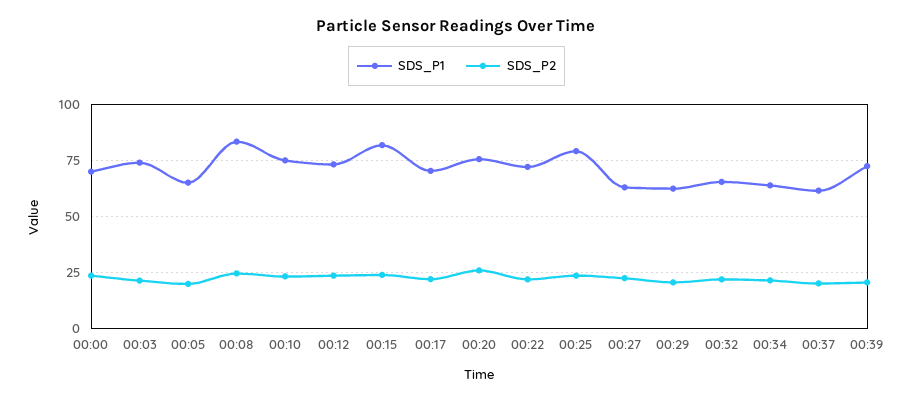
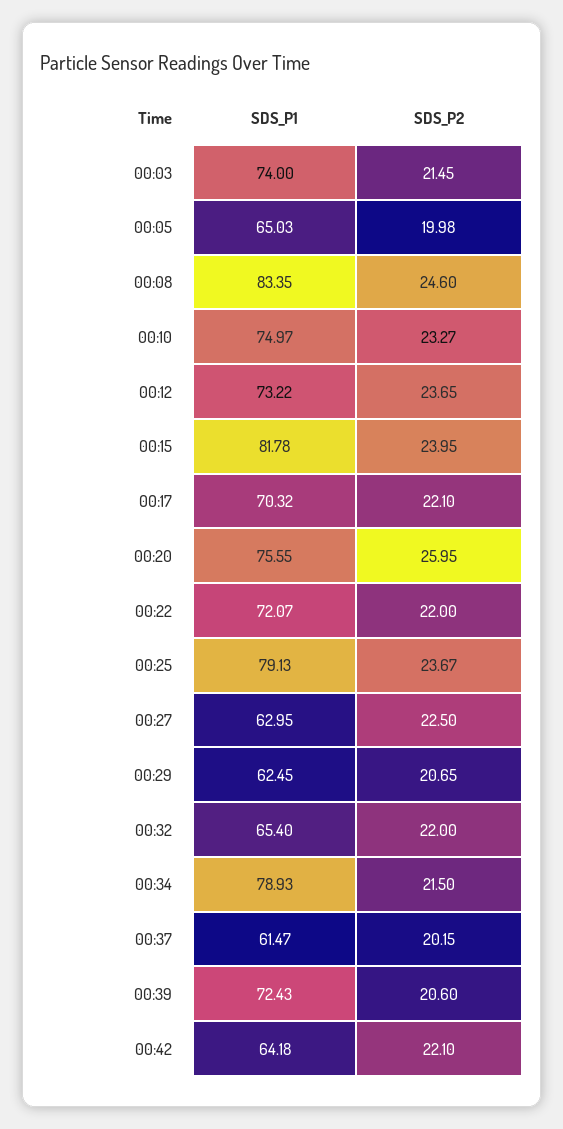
SDS_P1, 00:00: 70 -> none
SDS_P2, 00:00: 25 -> none
SDS_P1, 00:34: 65 -> 78.93
SDS_P1, 00:42: none -> 64.18
SDS_P2, 00:42: none -> 22.1

